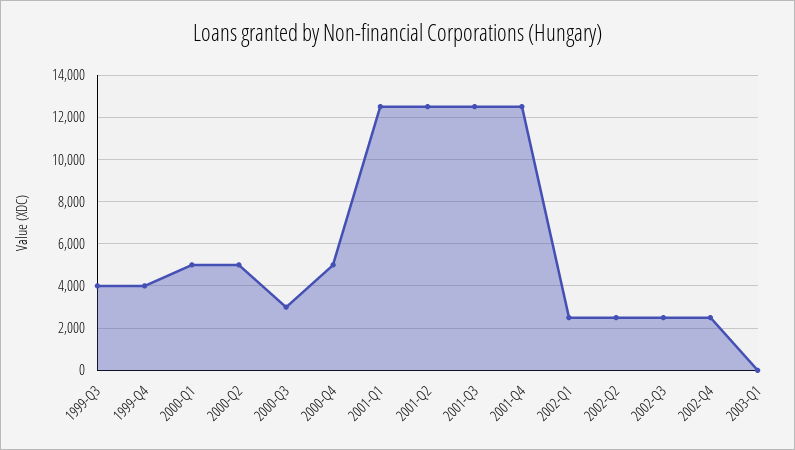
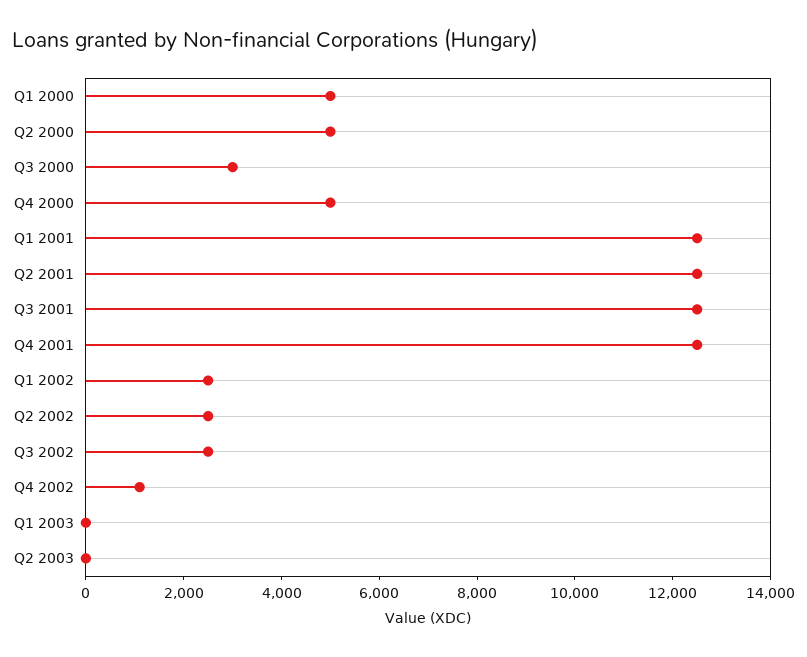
1999-Q3: 4000 -> none
1999-Q4: 4000 -> none
2002-Q4: 2500 -> 1000
Q2 2003: none -> 0

